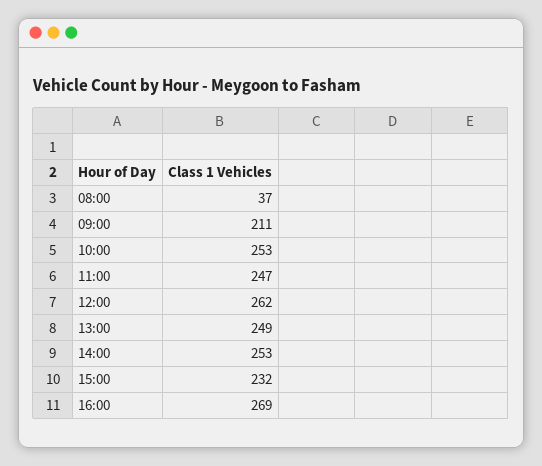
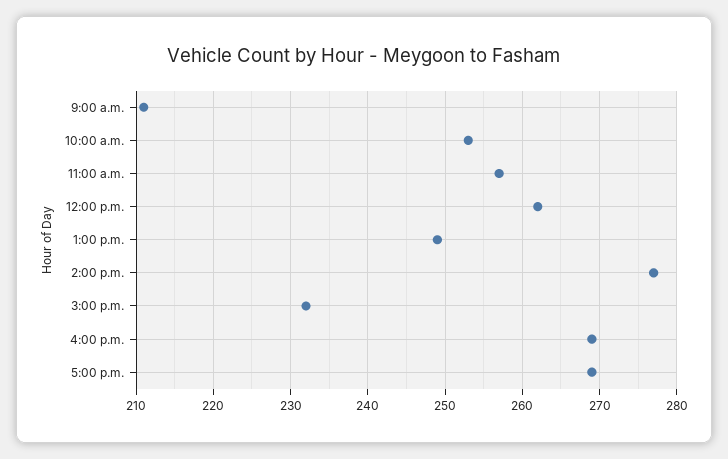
08:00: 37 -> none
11:00: 247 -> 257
14:00: 253 -> 277
5:00 p.m.: none -> 269

